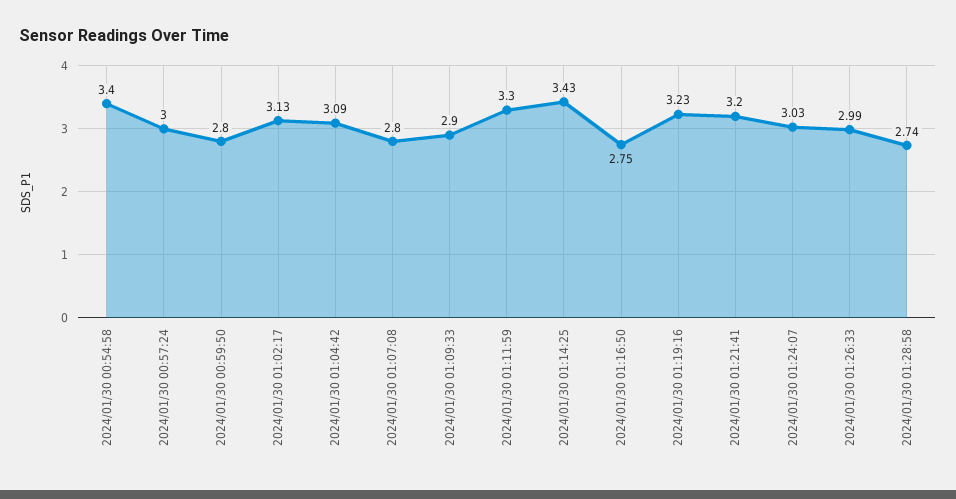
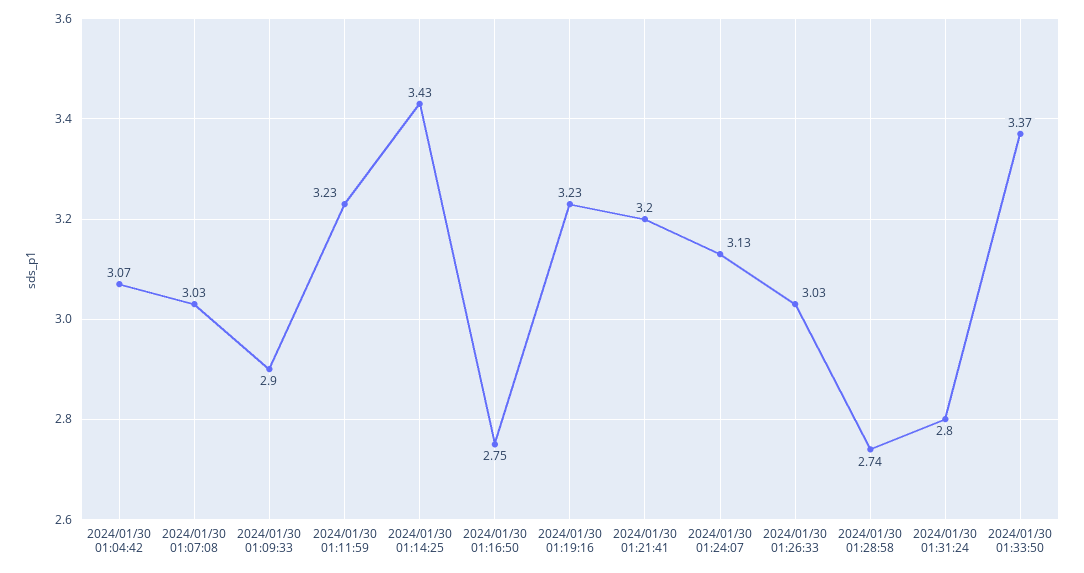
2024/01/30 00:54:58: 3.4 -> none
2024/01/30 00:57:24: 3 -> none
2024/01/30 00:59:50: 2.8 -> none
2024/01/30 01:02:17: 3.13 -> none
2024/01/30 01:04:42: 3.09 -> 3.07
2024/01/30 01:07:08: 2.8 -> 3.03
2024/01/30 01:11:59: 3.3 -> 3.23
2024/01/30 01:24:07: 3.03 -> 3.13
2024/01/30 01:26:33: 2.99 -> 3.03
2024/01/30 01:31:24: none -> 2.8
2024/01/30 01:33:50: none -> 3.37

